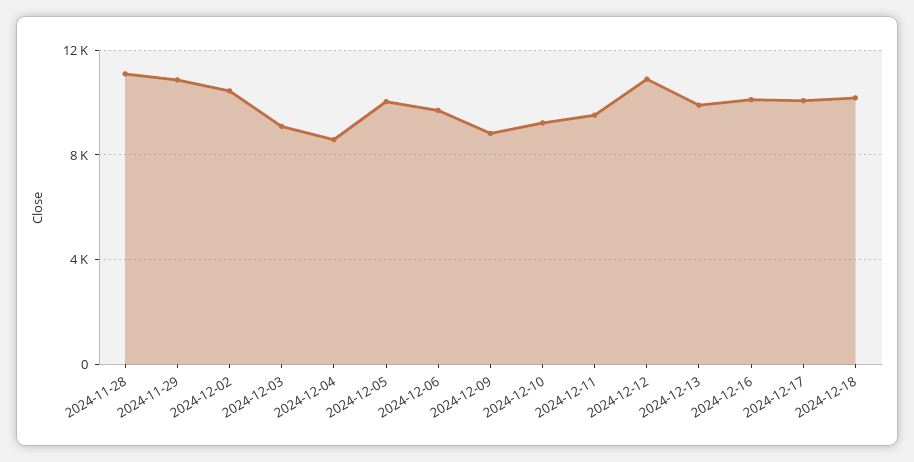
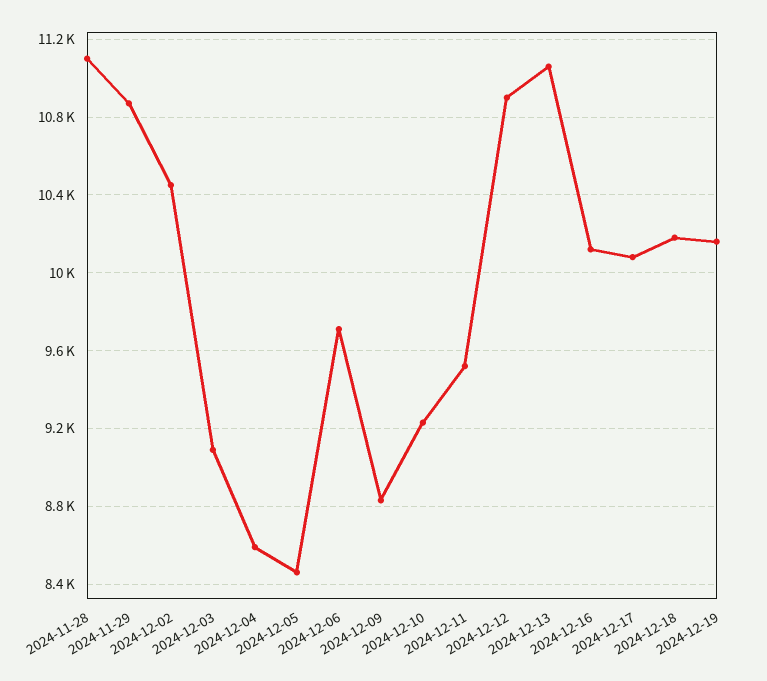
2024-12-05: 10000 -> 8450
2024-12-13: 10000 -> 11050
2024-12-19: none -> 10150

